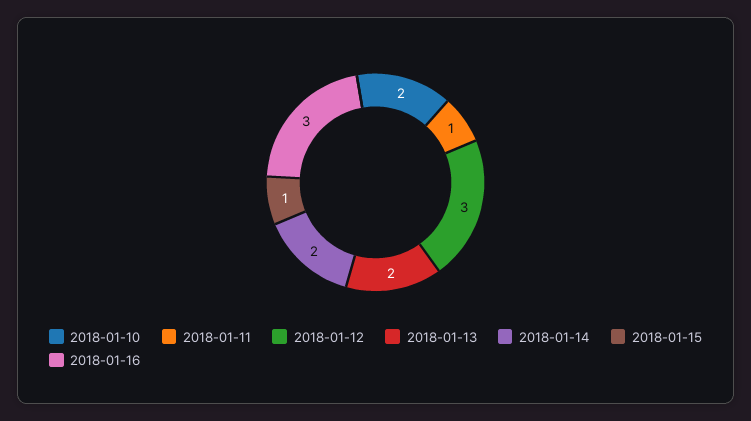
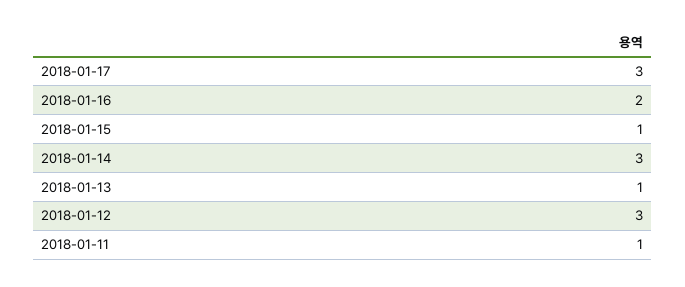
2018-01-10: 2 -> none
2018-01-13: 2 -> 1
2018-01-14: 2 -> 3
2018-01-16: 3 -> 2
2018-01-17: none -> 3

